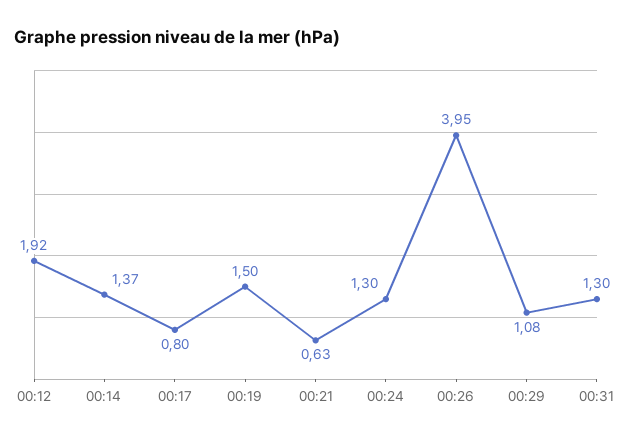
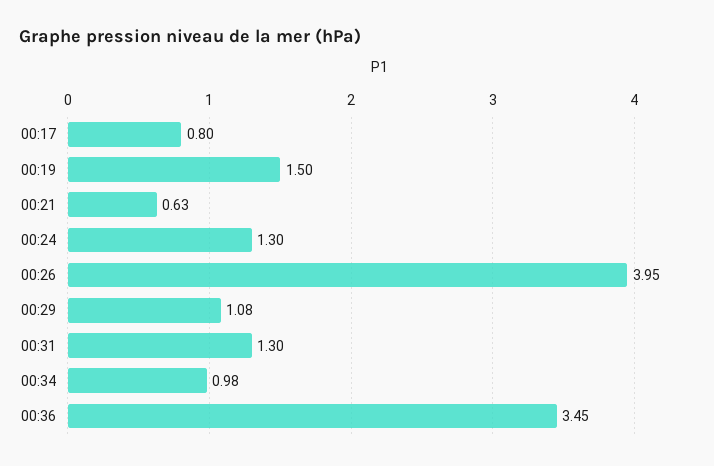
00:12: 1.92 -> none
00:14: 1.37 -> none
00:34: none -> 0.98
00:36: none -> 3.45

